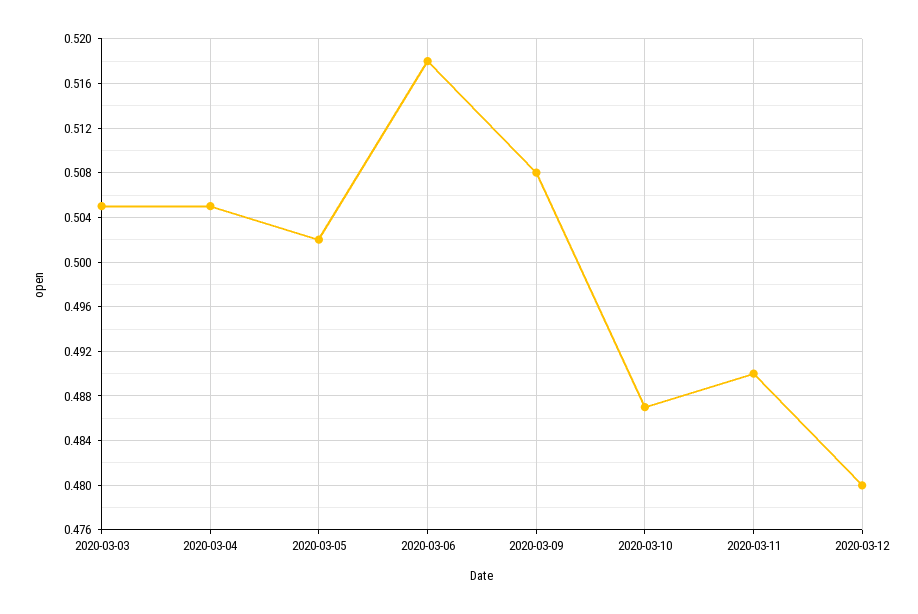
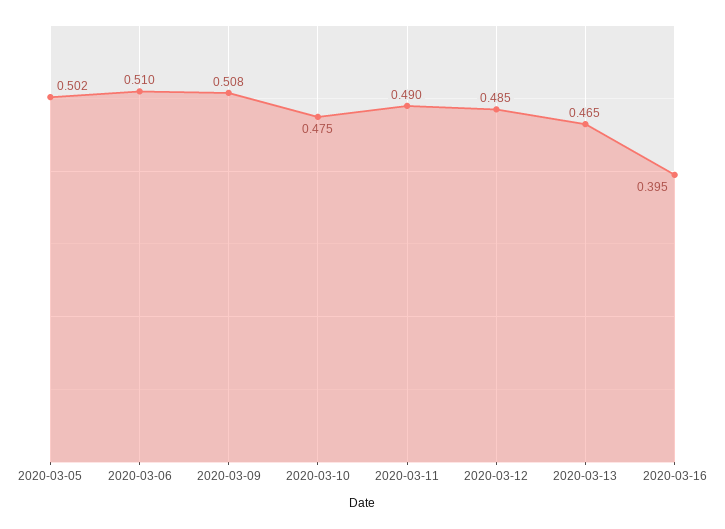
2020-03-03: 0.505 -> none
2020-03-04: 0.505 -> none
2020-03-06: 0.518 -> 0.51
2020-03-10: 0.487 -> 0.475
2020-03-12: 0.48 -> 0.485
2020-03-13: none -> 0.465
2020-03-16: none -> 0.395

